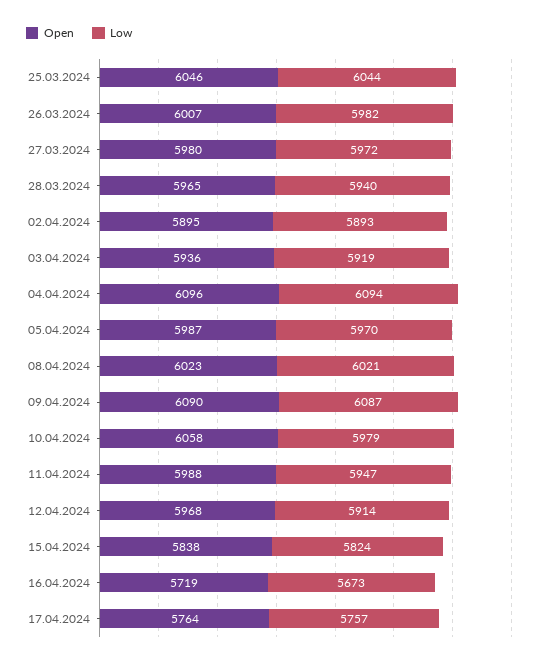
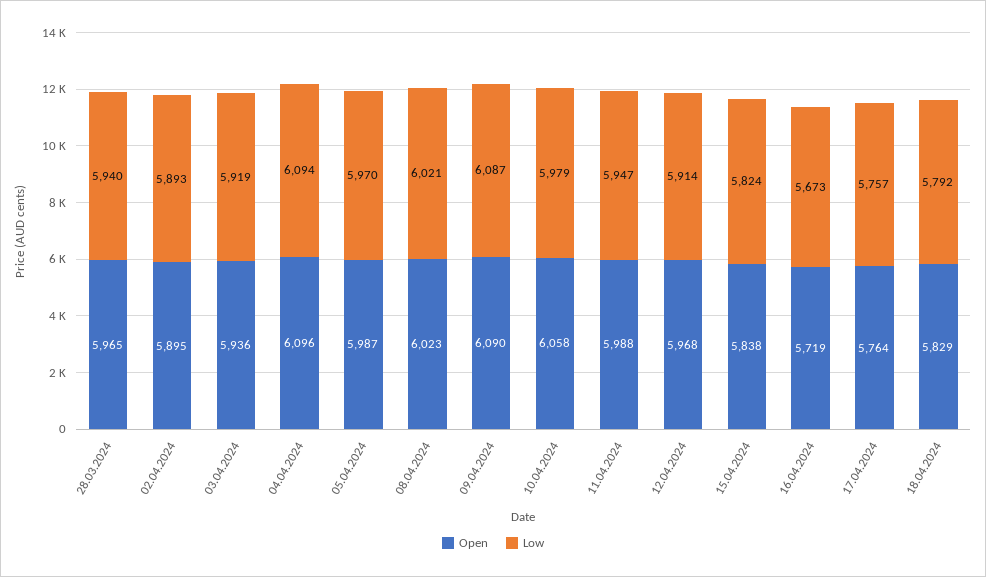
Open, 25.03.2024: 6046 -> none
Low, 25.03.2024: 6044 -> none
Open, 26.03.2024: 6007 -> none
Low, 26.03.2024: 5982 -> none
Open, 27.03.2024: 5980 -> none
Low, 27.03.2024: 5972 -> none
Open, 18.04.2024: none -> 5829
Low, 18.04.2024: none -> 5792

